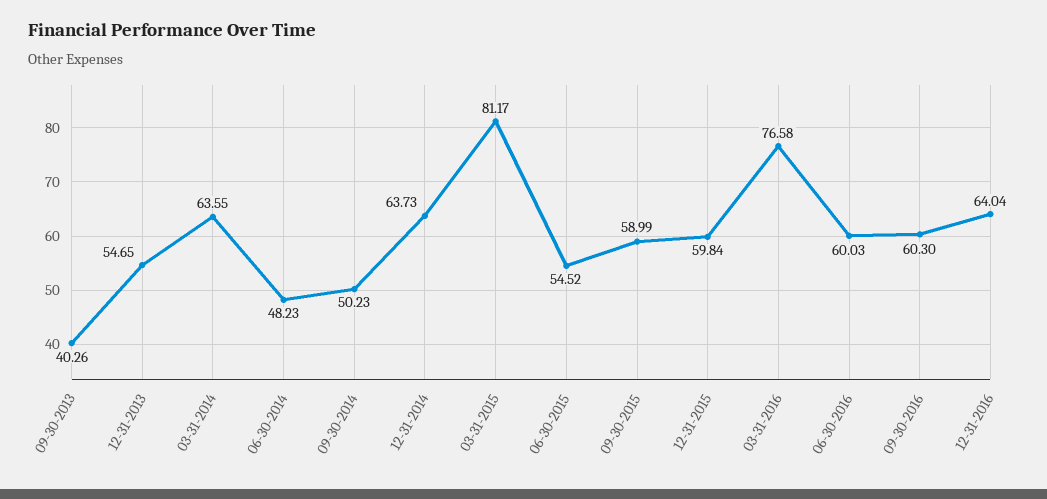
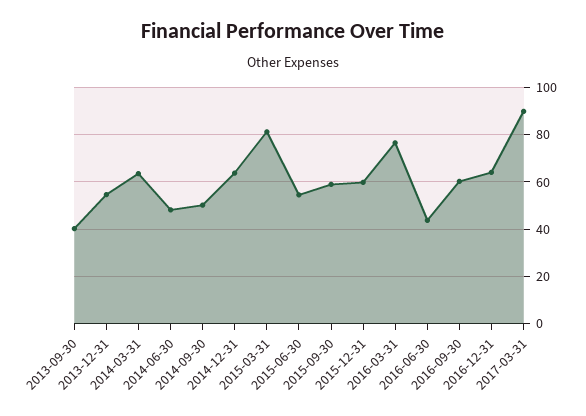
06-30-2016: 60.03 -> 45
2017-03-31: none -> 90

